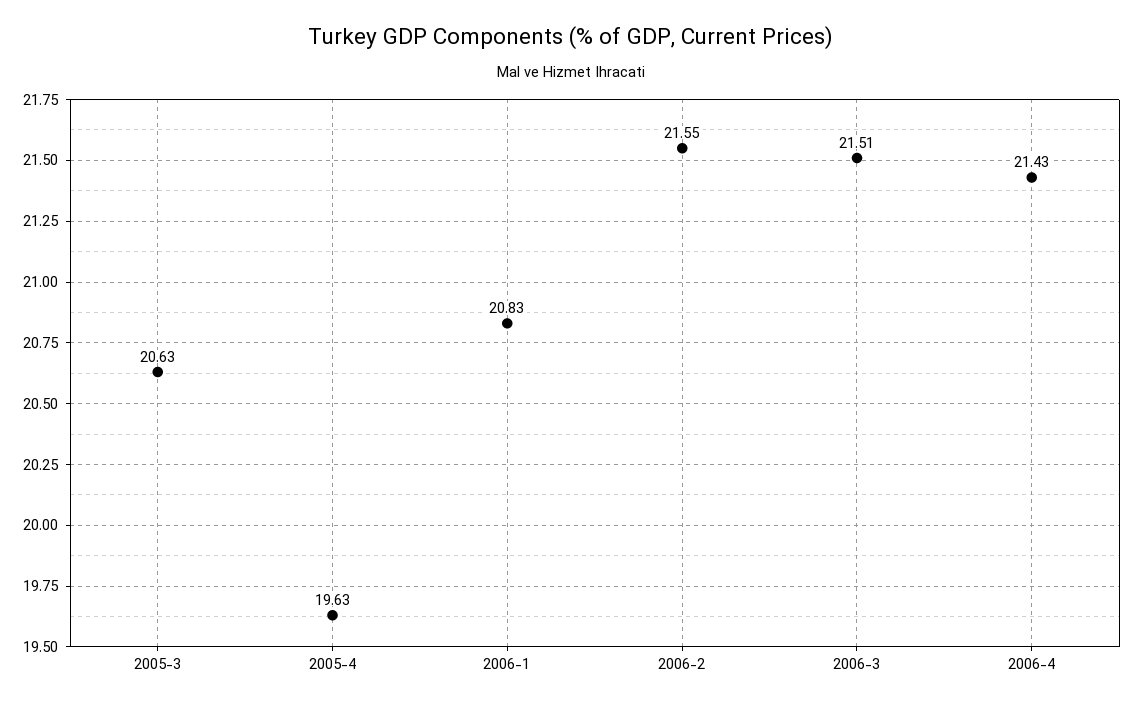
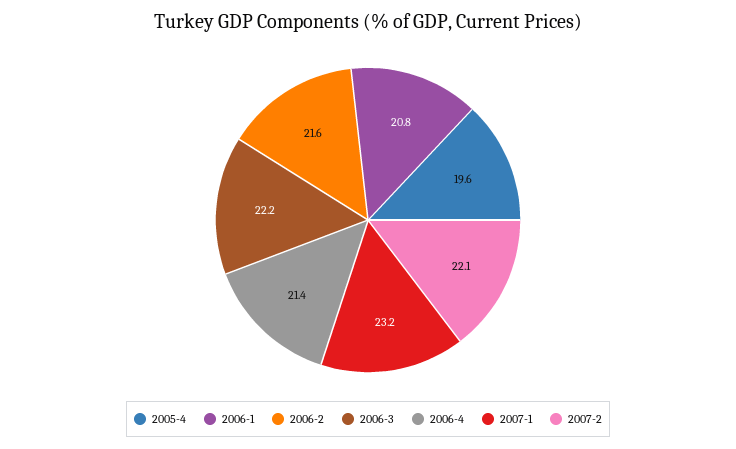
2005-3: 20.63 -> none
2006-3: 21.51 -> 22.2
2007-1: none -> 23.2
2007-2: none -> 22.1

